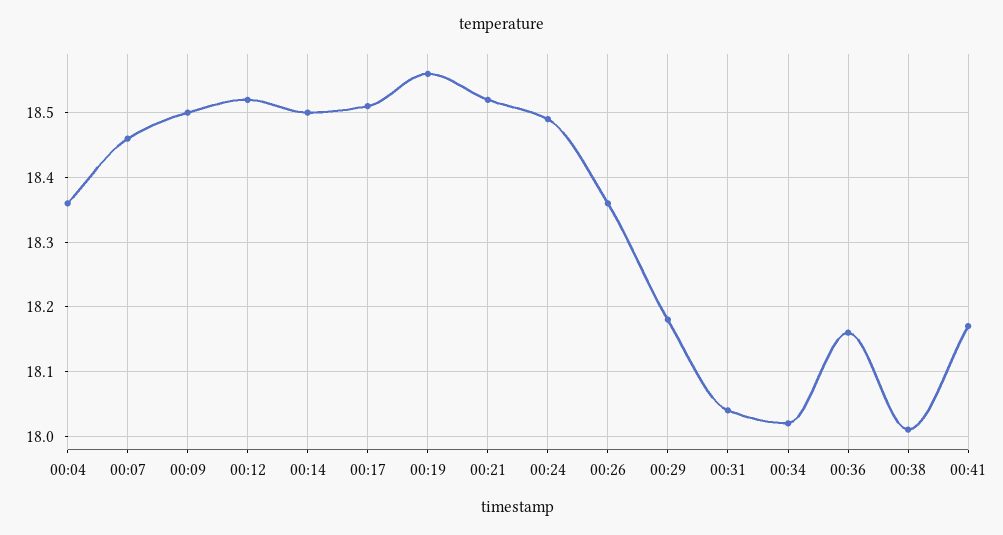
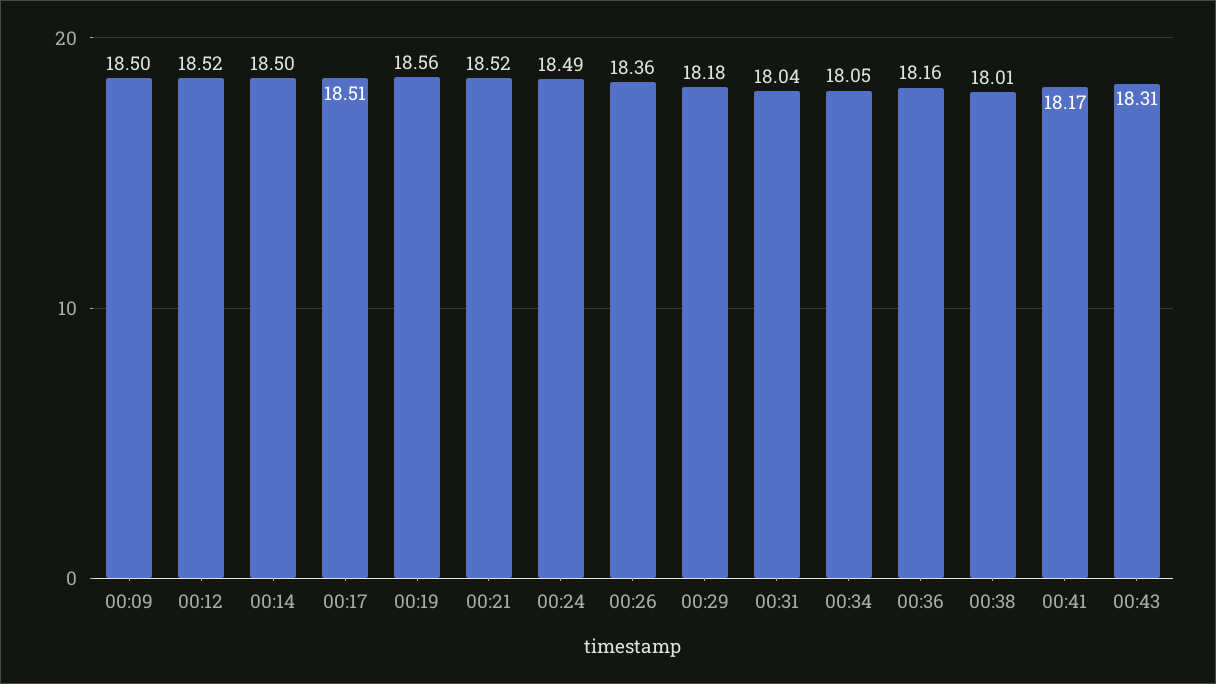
00:04: 18.36 -> none
00:07: 18.46 -> none
00:34: 18.02 -> 18.05
00:43: none -> 18.31

